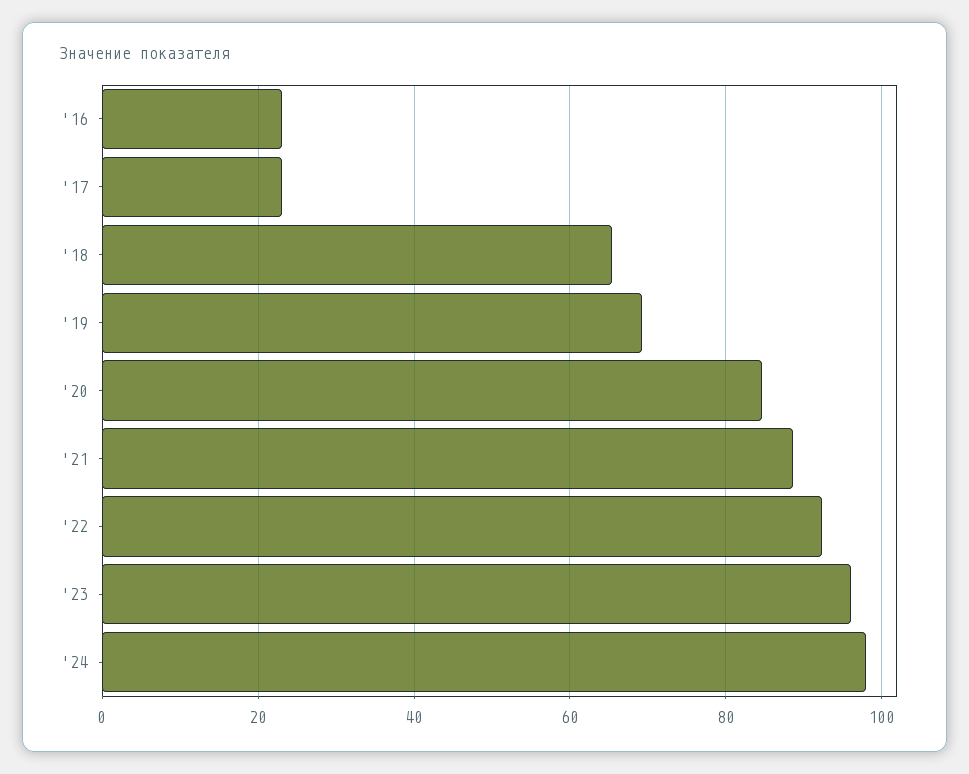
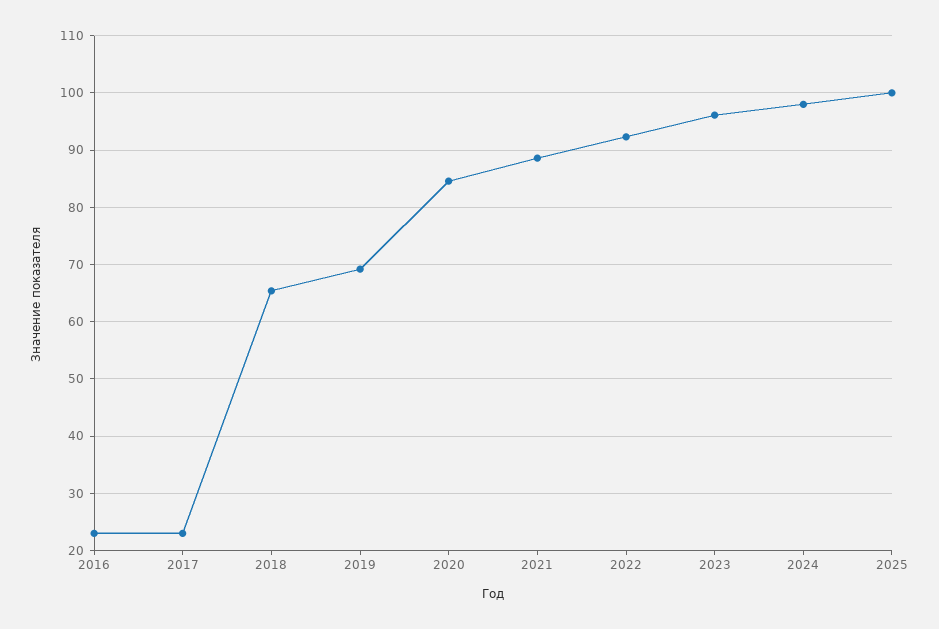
2025: none -> 100

